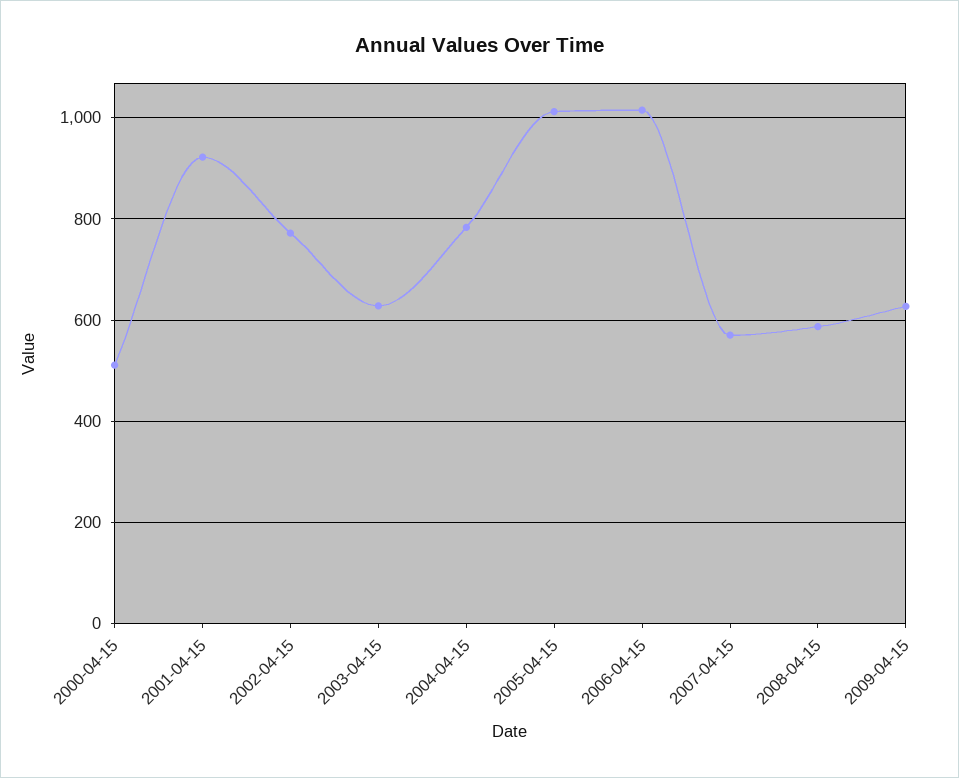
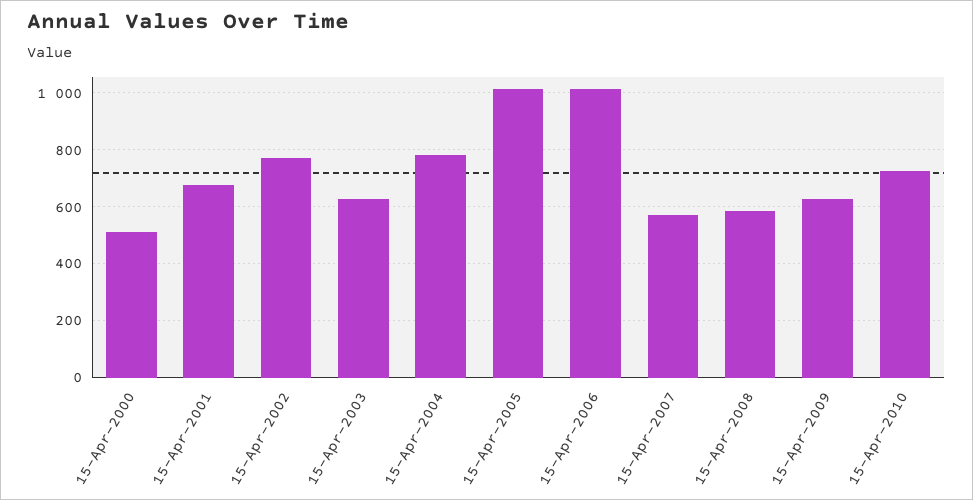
2001-04-15: 920 -> 675
15-Apr-2010: none -> 725

